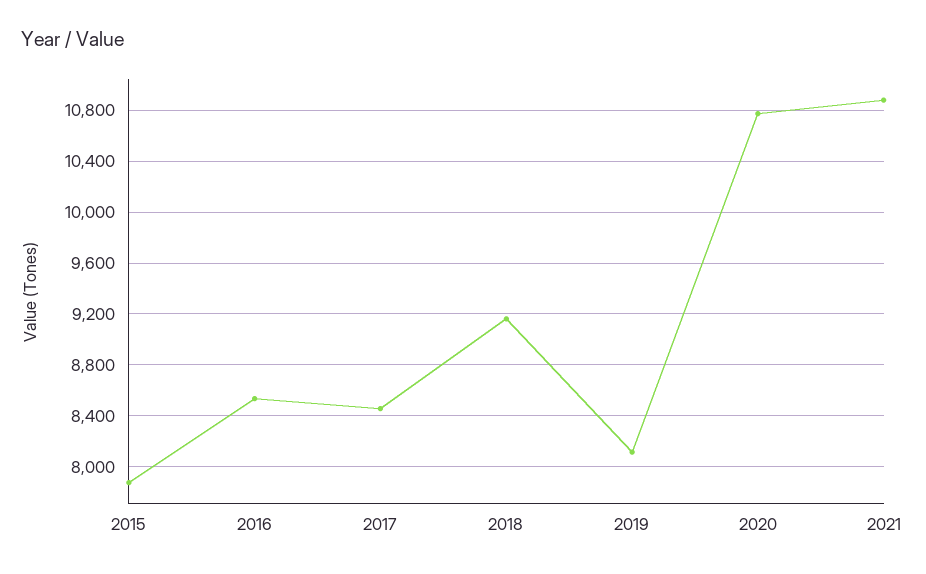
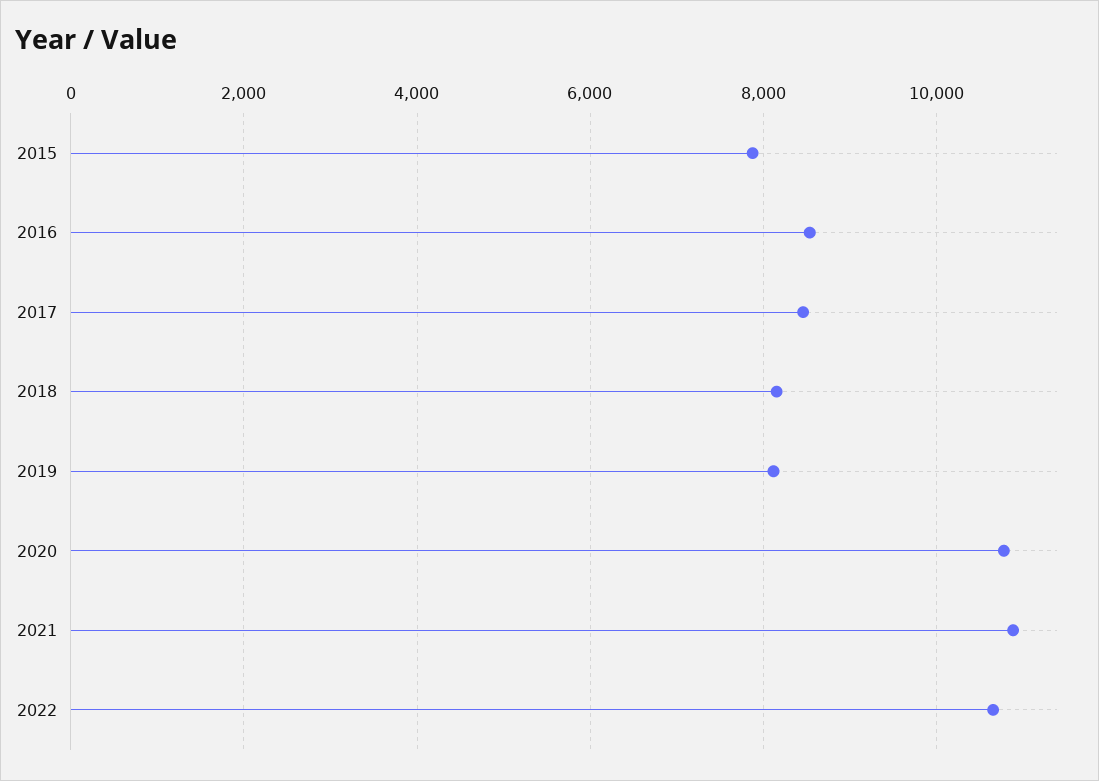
2018: 9150 -> 8200
2022: none -> 10600

